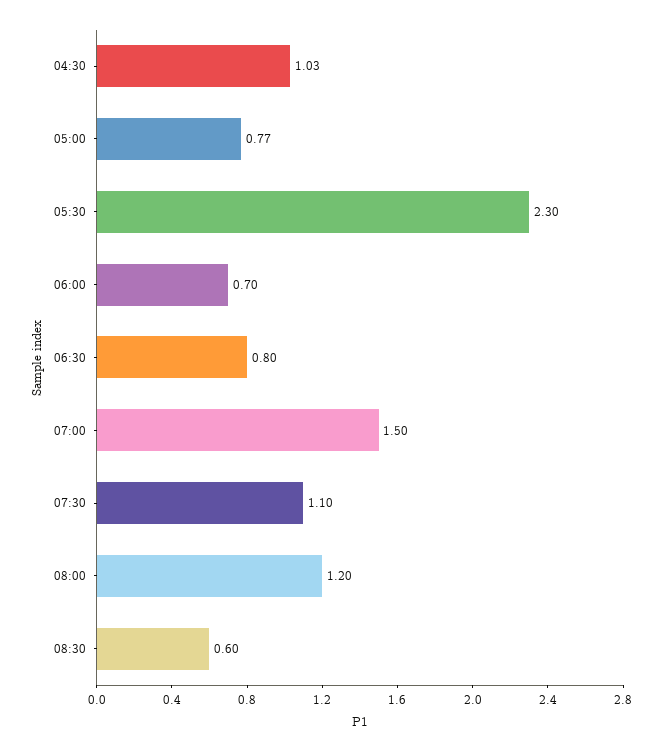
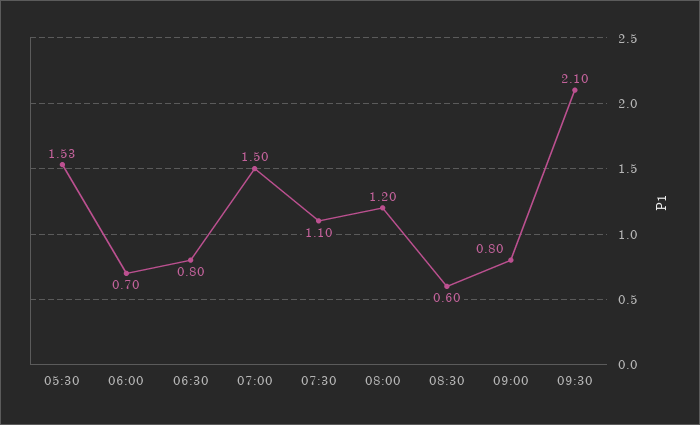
04:30: 1.03 -> none
05:00: 0.77 -> none
05:30: 2.3 -> 1.53
09:00: none -> 0.8
09:30: none -> 2.1

